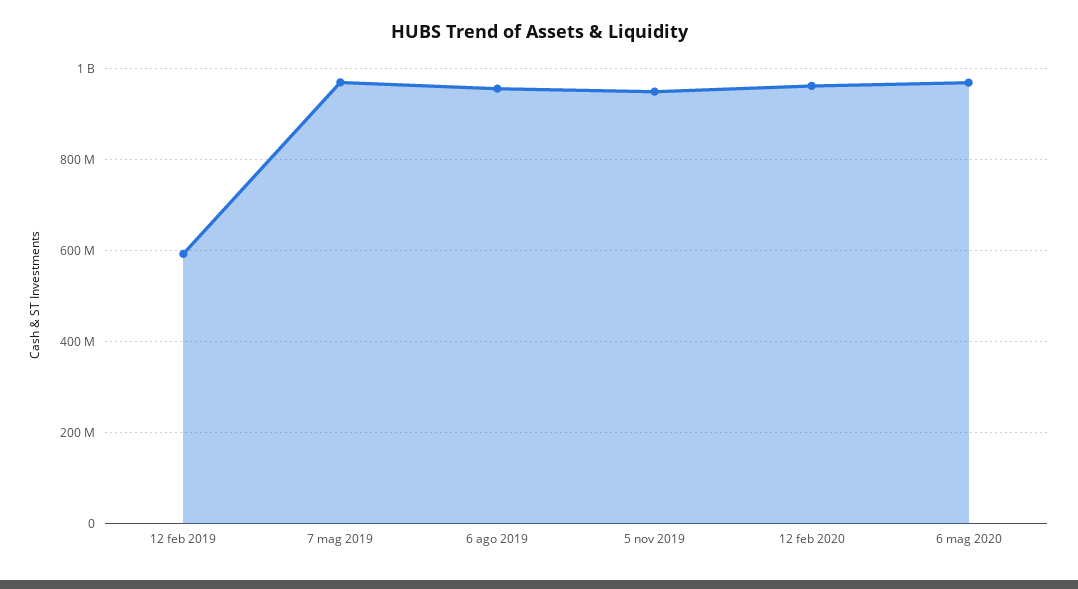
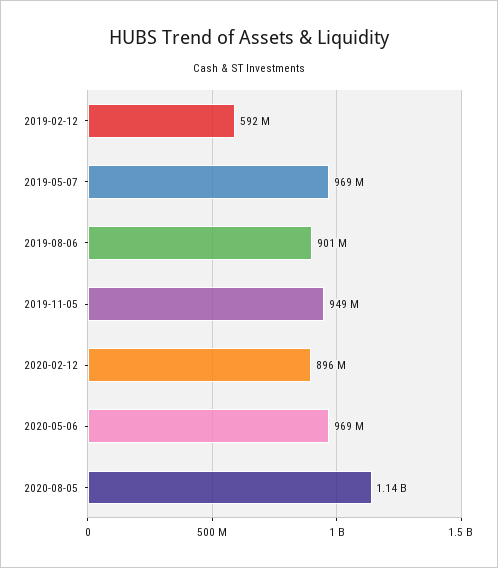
6 ago 2019: 960000000 -> 901000000
12 feb 2020: 960000000 -> 896000000
2020-08-05: none -> 1140000000

